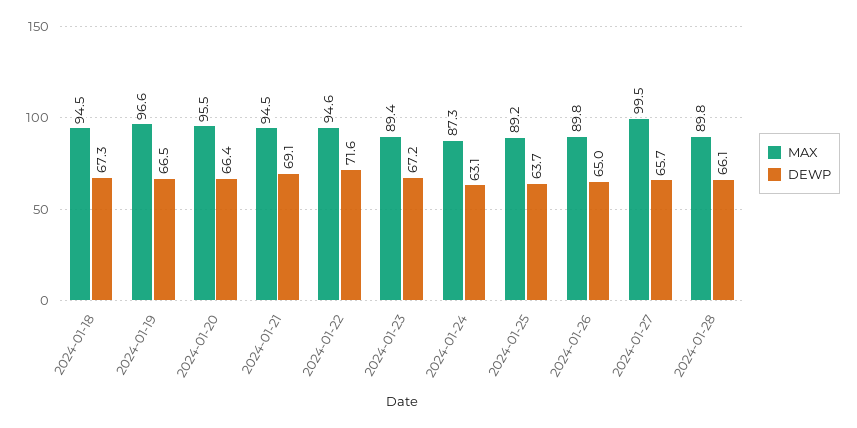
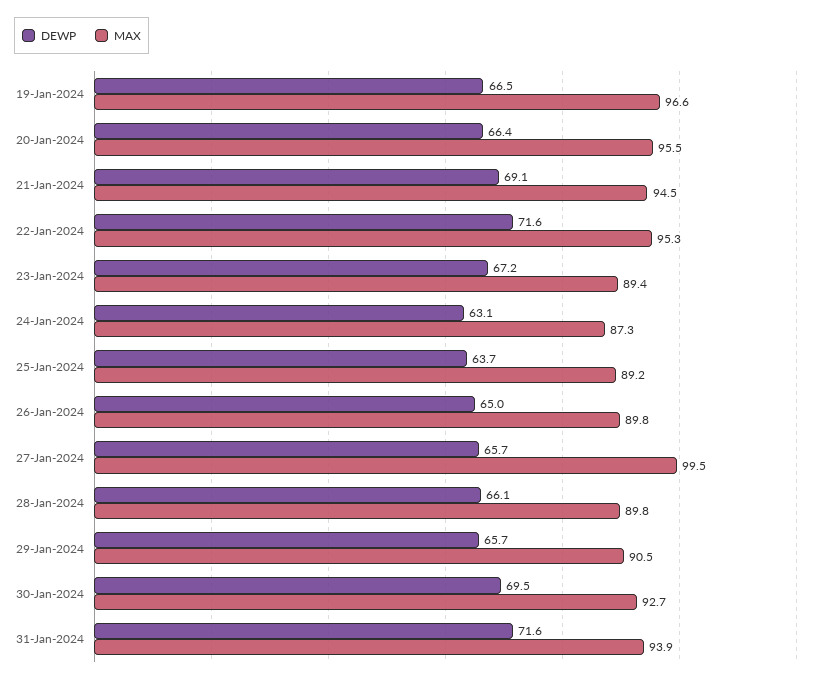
MAX, 2024-01-18: 94.5 -> none
DEWP, 2024-01-18: 67.3 -> none
MAX, 2024-01-22: 94.6 -> 95.3
DEWP, 29-Jan-2024: none -> 65.7
MAX, 29-Jan-2024: none -> 90.5
DEWP, 30-Jan-2024: none -> 69.5
MAX, 30-Jan-2024: none -> 92.7
DEWP, 31-Jan-2024: none -> 71.6
MAX, 31-Jan-2024: none -> 93.9

